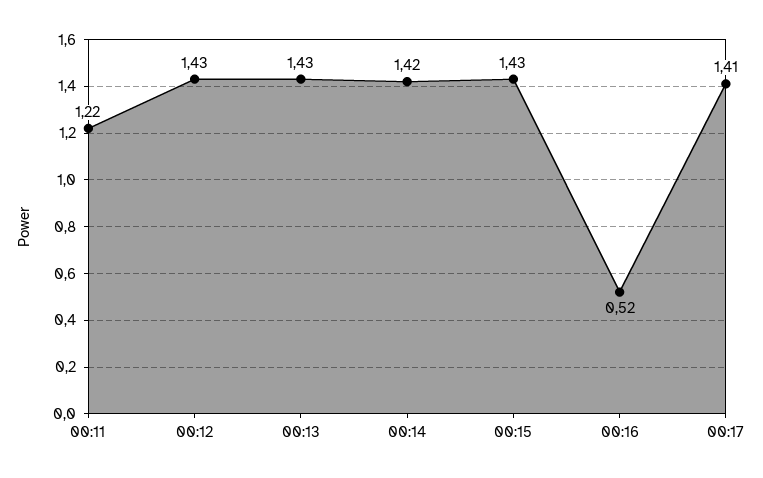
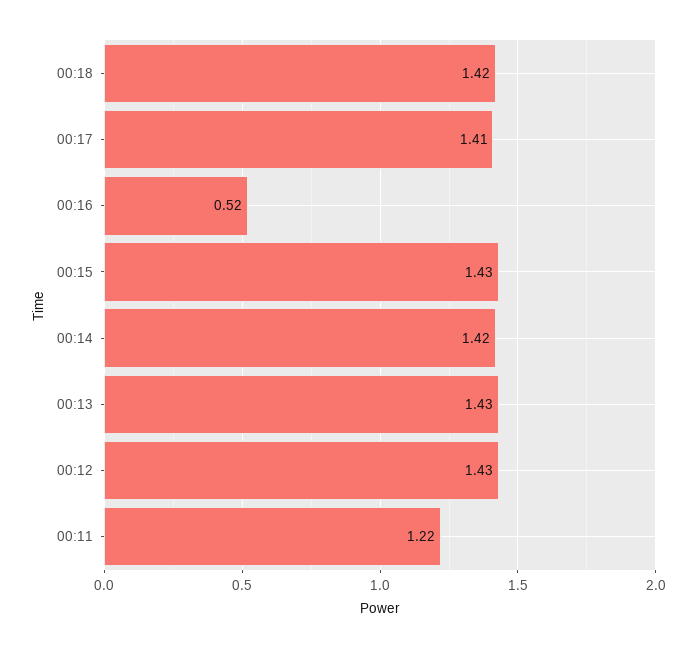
00:18: none -> 1.42

